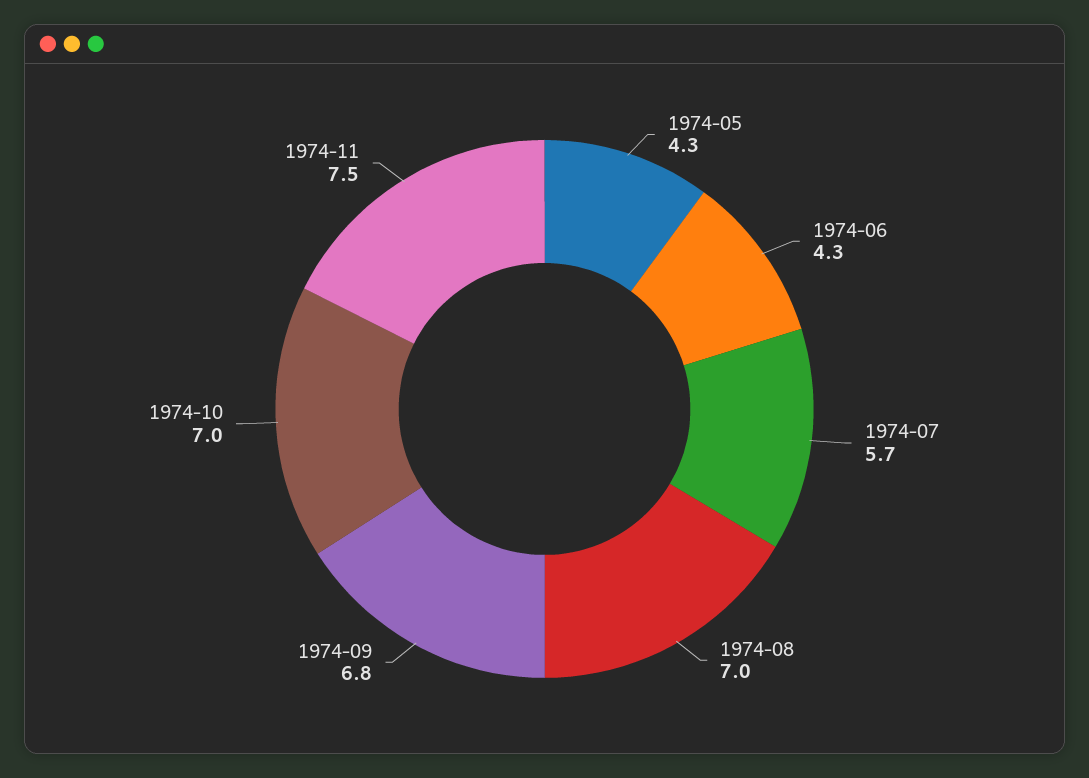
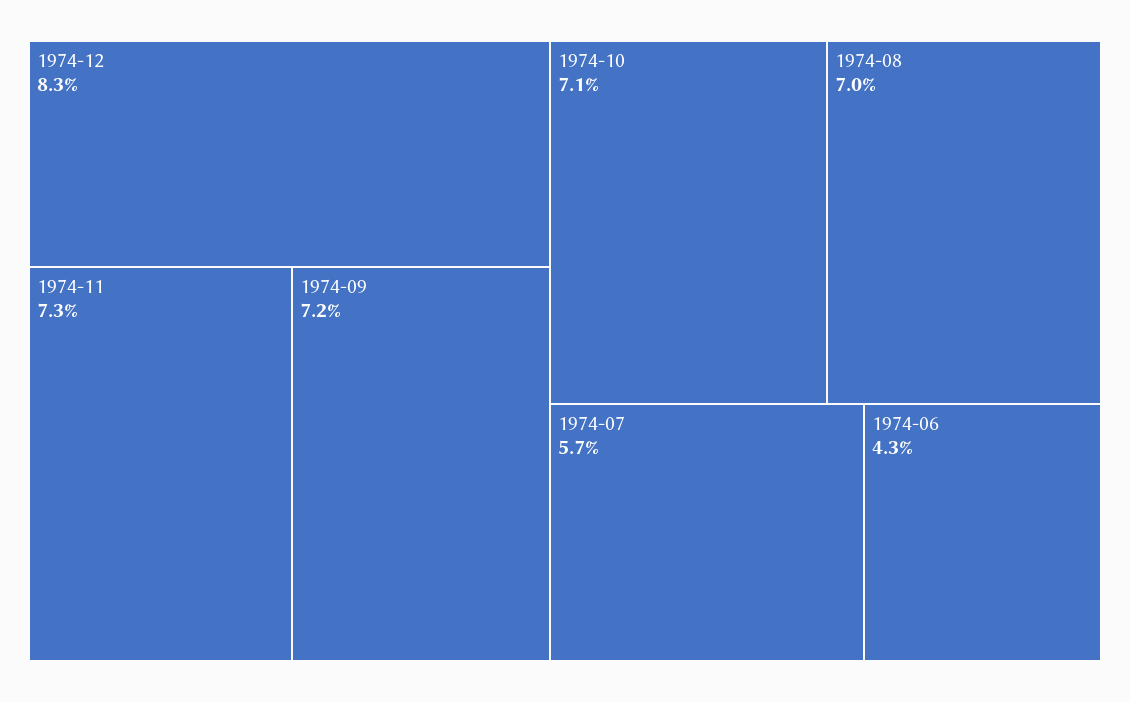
1974-05: 4.3 -> none
1974-09: 6.8 -> 7.2
1974-10: 7 -> 7.1
1974-11: 7.5 -> 7.3
1974-12: none -> 8.3

